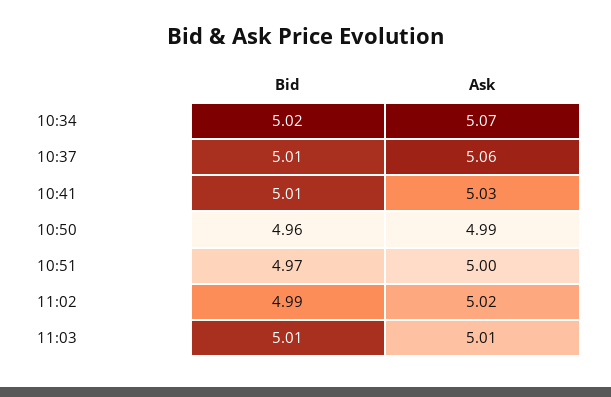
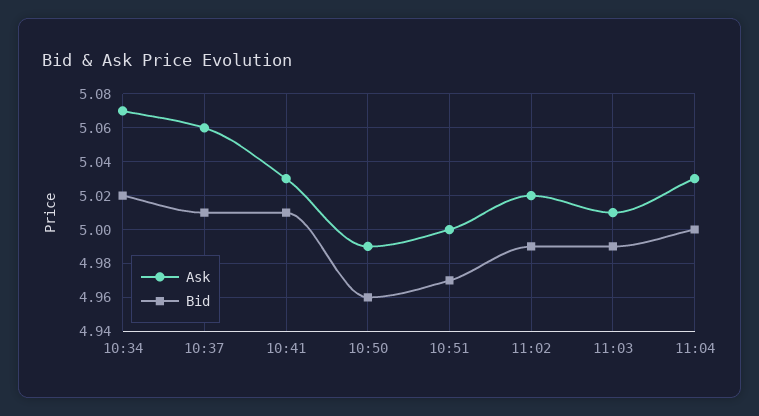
Bid, 11:03: 5.01 -> 4.99
Ask, 11:04: none -> 5.03
Bid, 11:04: none -> 5

